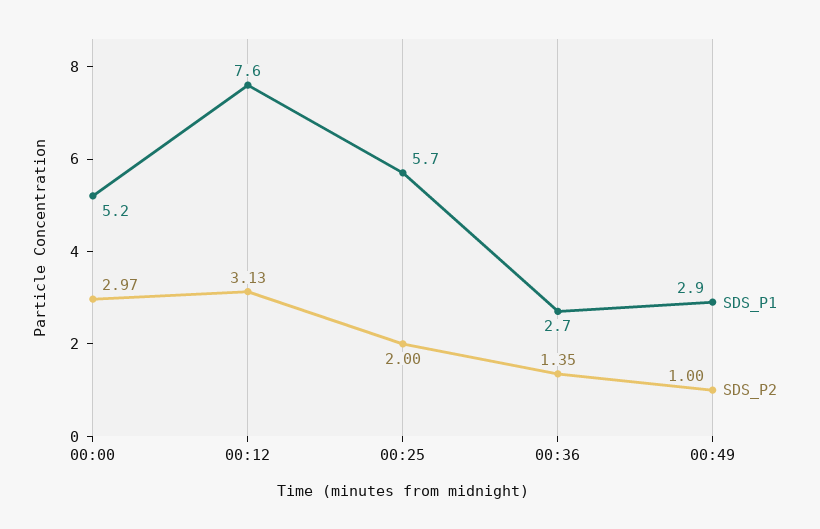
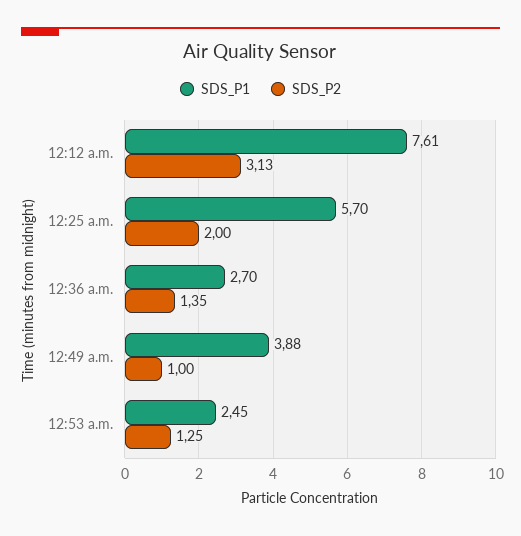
SDS_P1, 00:00: 5.2 -> none
SDS_P2, 00:00: 2.97 -> none
SDS_P1, 00:49: 2.9 -> 3.88
SDS_P1, 12:53 a.m.: none -> 2.45
SDS_P2, 12:53 a.m.: none -> 1.25

